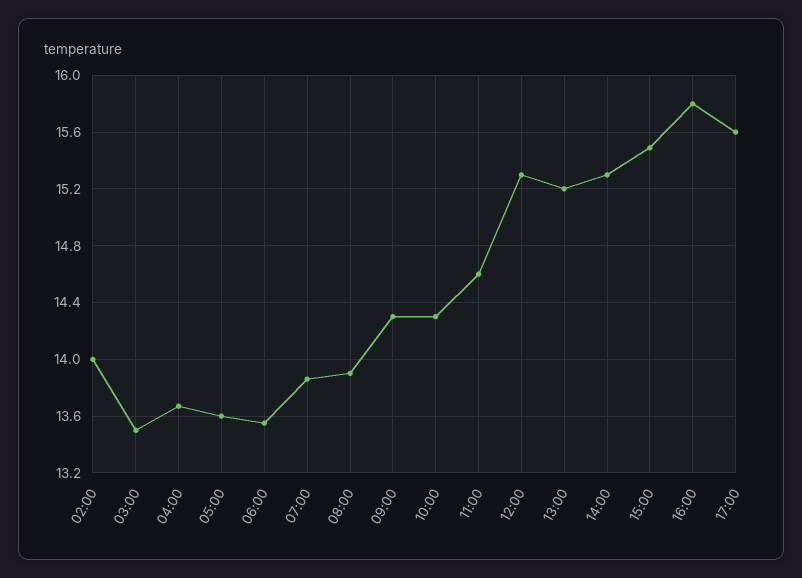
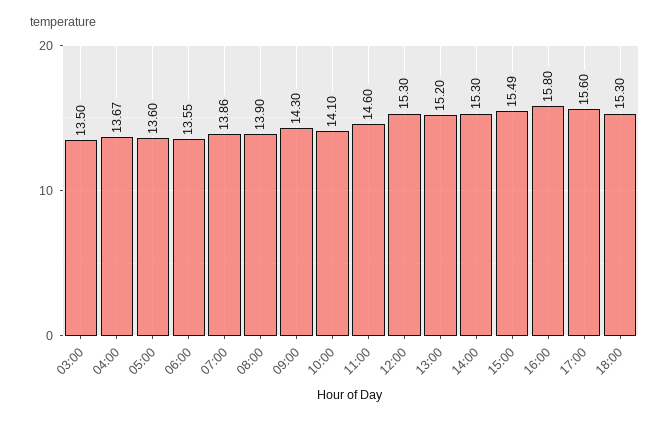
02:00: 14 -> none
10:00: 14.3 -> 14.1
18:00: none -> 15.3

